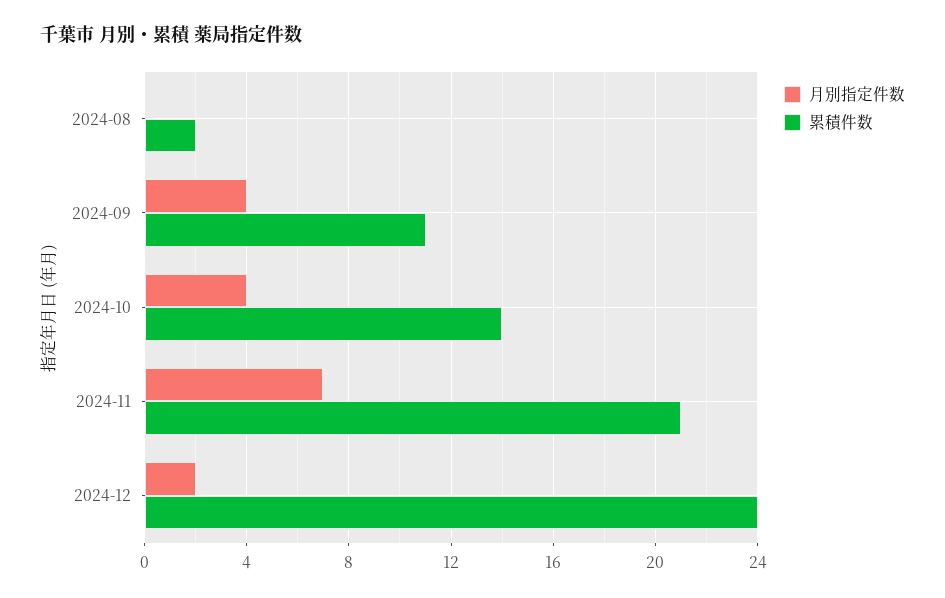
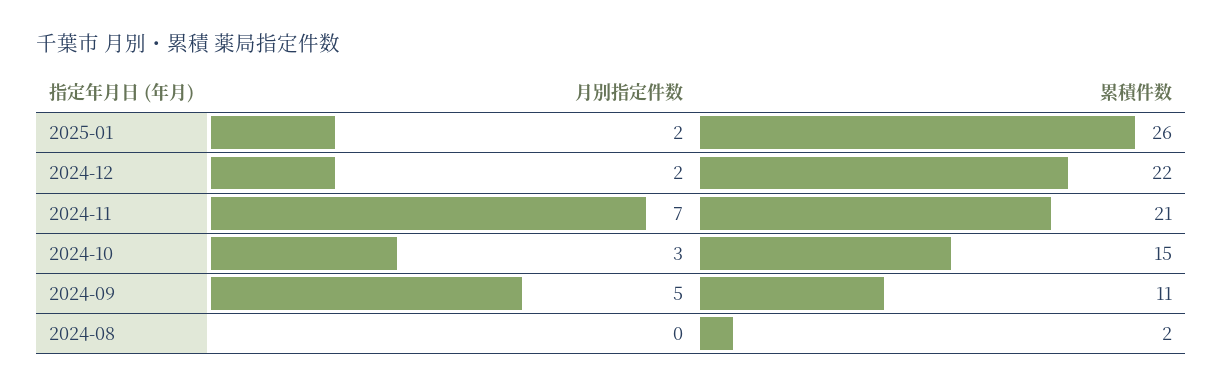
月別指定件数, 2024-09: 4 -> 5
月別指定件数, 2024-10: 4 -> 3
累積件数, 2024-10: 14 -> 15
累積件数, 2024-12: 24 -> 22
月別指定件数, 2025-01: none -> 2
累積件数, 2025-01: none -> 26

